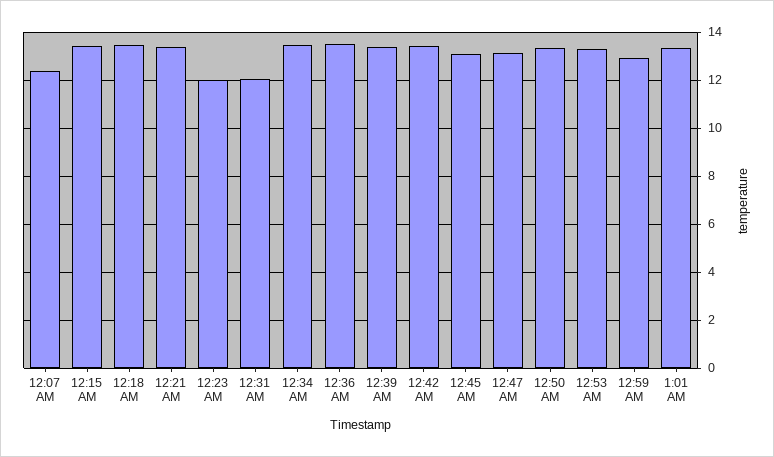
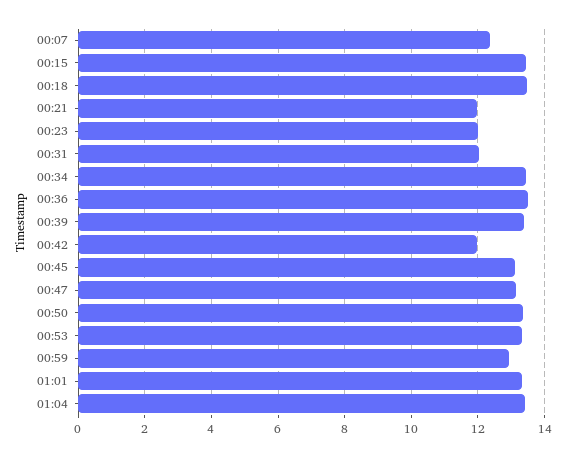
12:21 AM: 13.5 -> 12
12:42 AM: 13.5 -> 12
01:04: none -> 13.4

